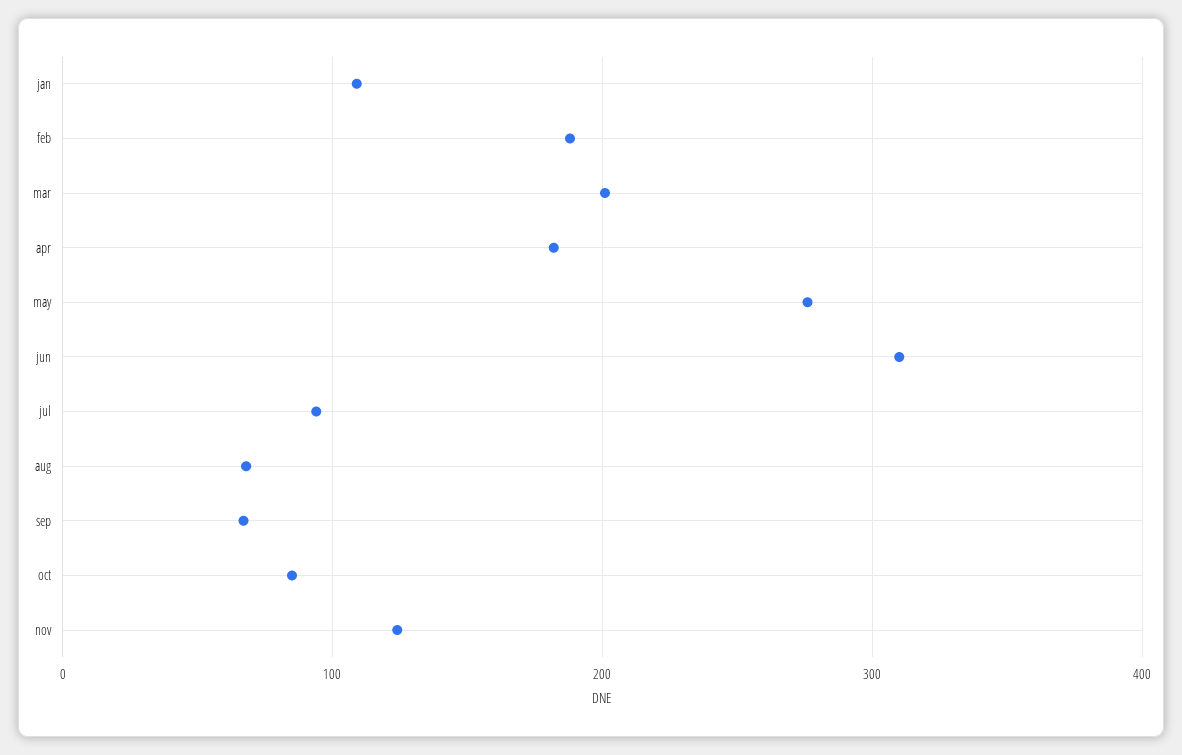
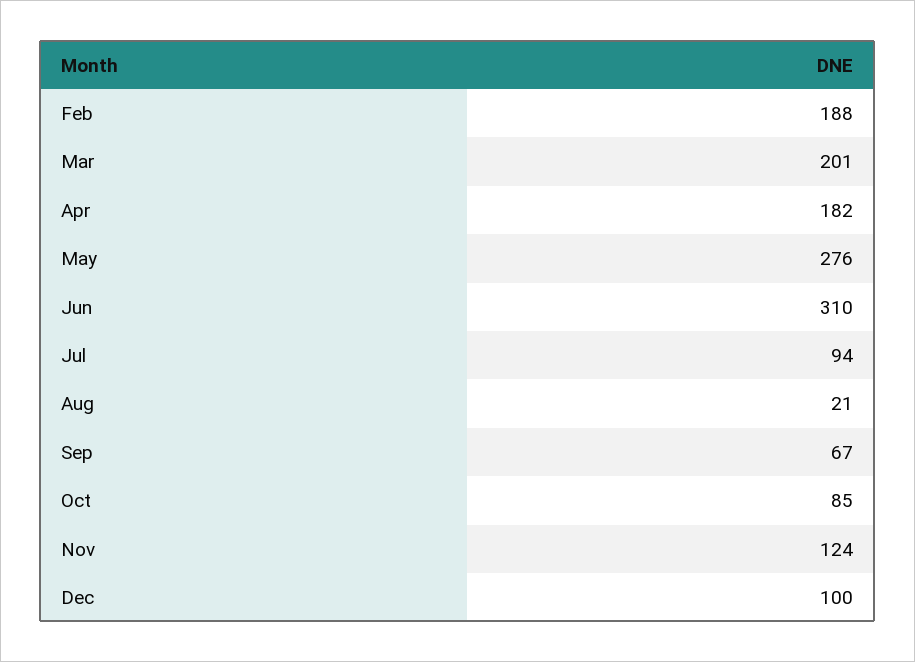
jan: 110 -> none
aug: 70 -> 21
Dec: none -> 100

